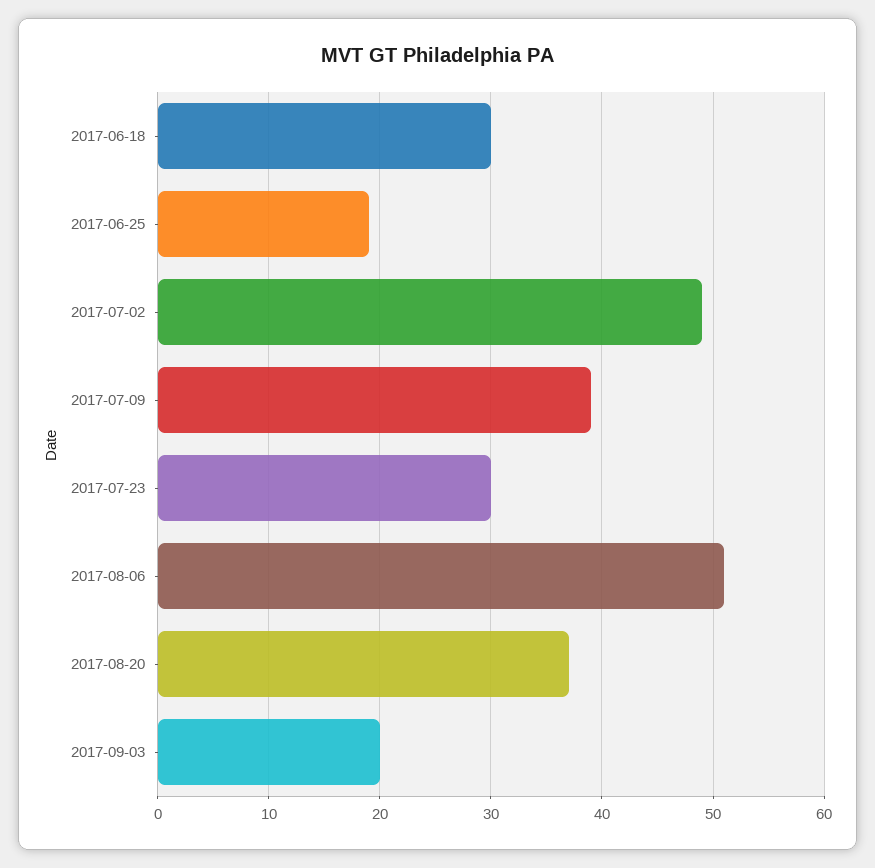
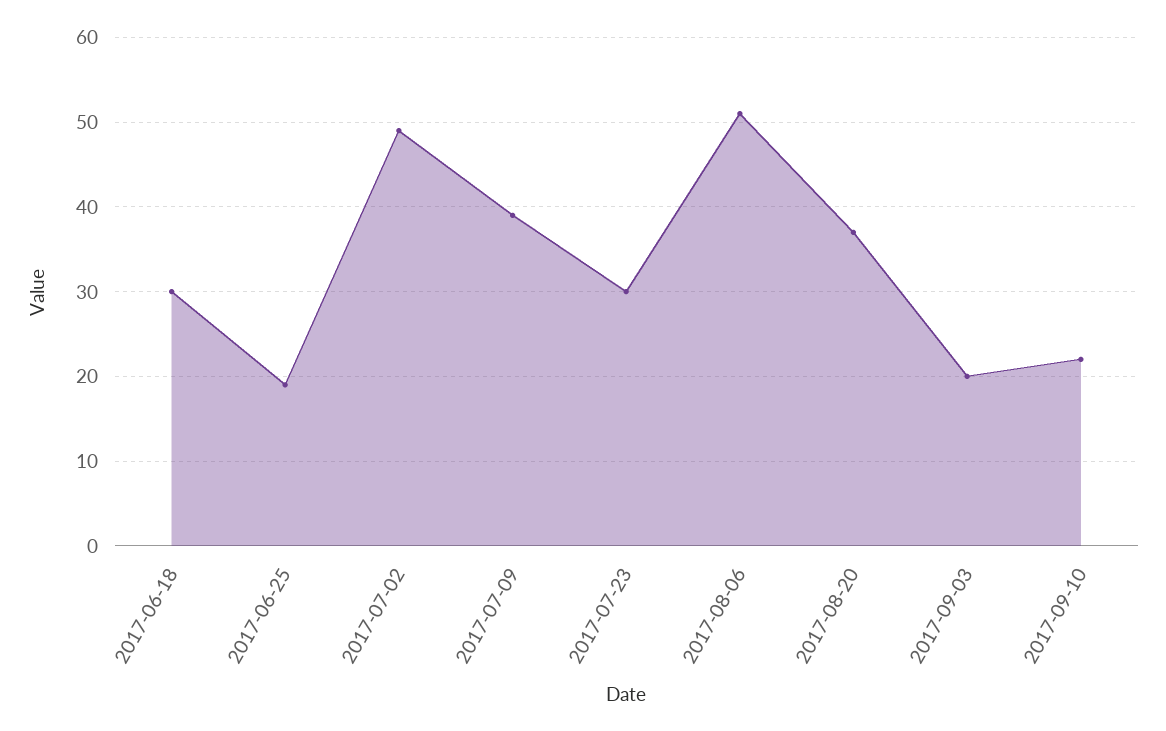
2017-09-10: none -> 22

